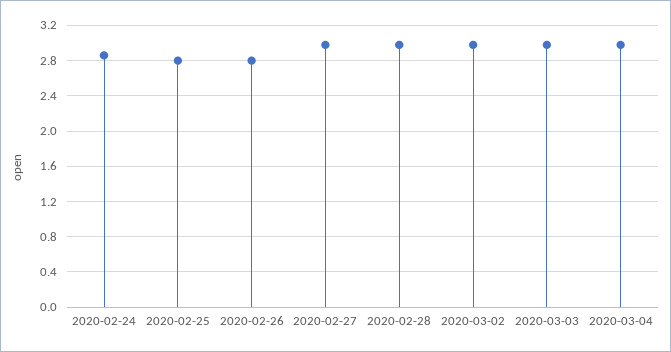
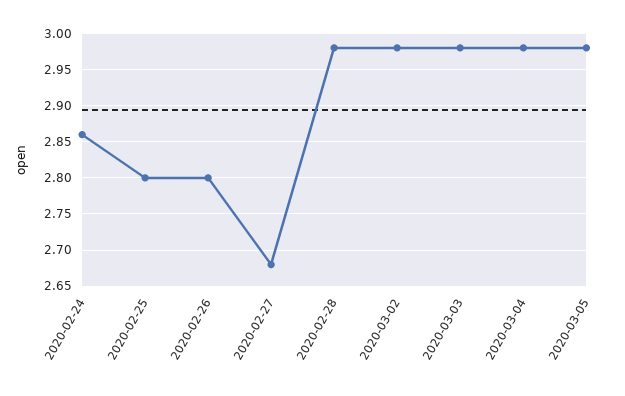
2020-02-27: 3 -> 2.68
2020-03-05: none -> 2.98

